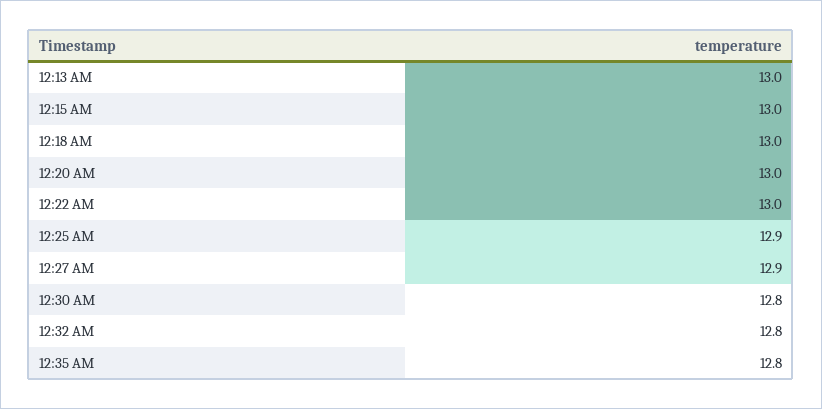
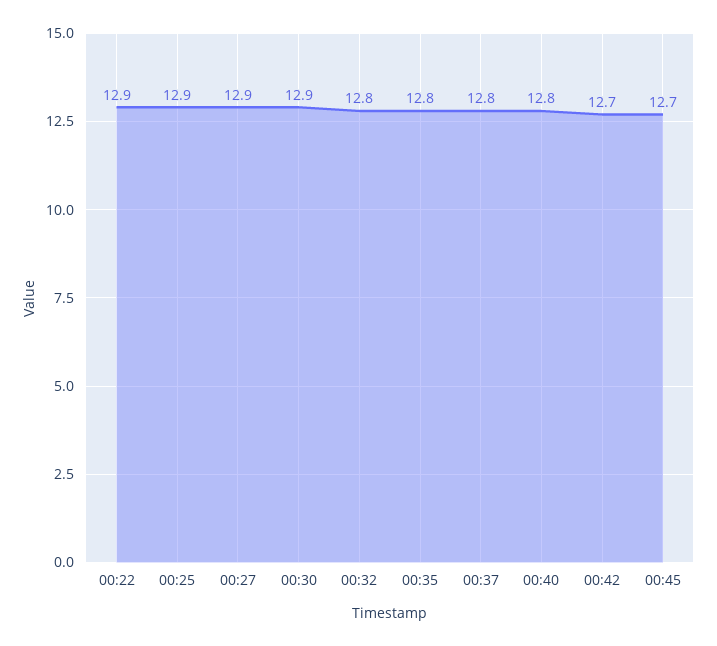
12:13 AM: 13 -> none
12:15 AM: 13 -> none
12:18 AM: 13 -> none
12:20 AM: 13 -> none
12:22 AM: 13 -> 12.9
12:30 AM: 12.8 -> 12.9
00:37: none -> 12.8
00:40: none -> 12.8
00:42: none -> 12.7
00:45: none -> 12.7

